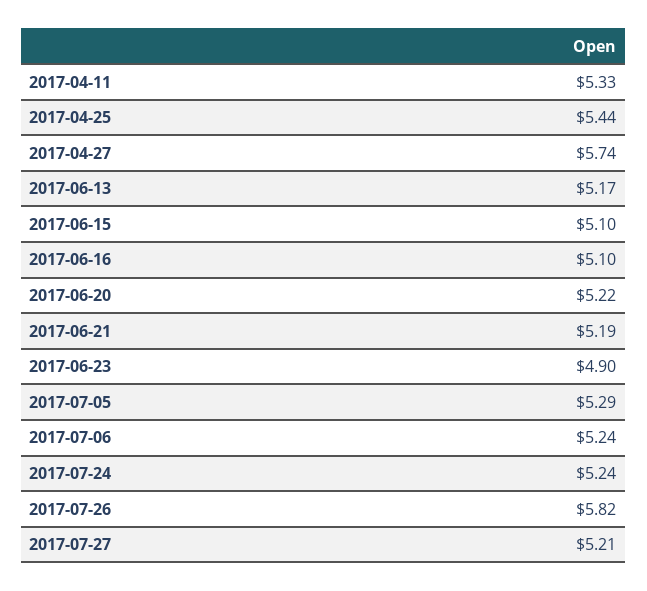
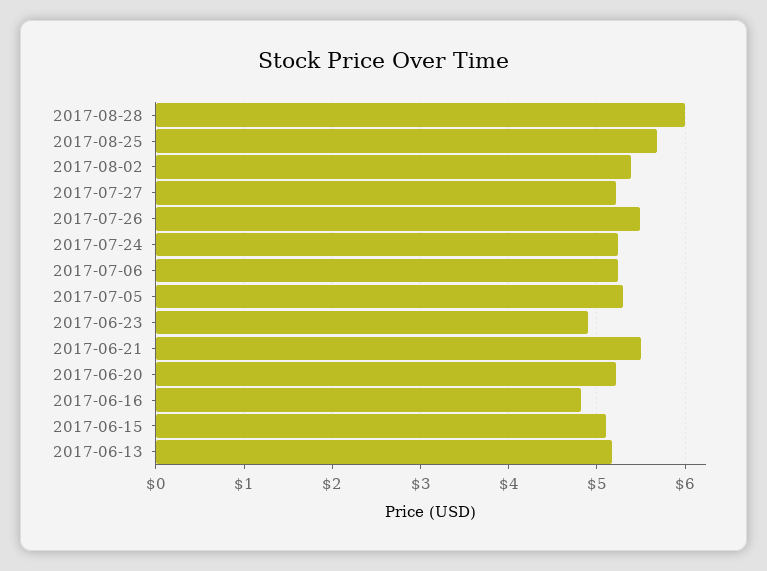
2017-04-11: 5.33 -> none
2017-04-25: 5.44 -> none
2017-04-27: 5.74 -> none
2017-06-16: 5.1 -> 4.8
2017-06-21: 5.19 -> 5.5
2017-07-26: 5.82 -> 5.5
2017-08-28: none -> 6
2017-08-25: none -> 5.7
2017-08-02: none -> 5.4

